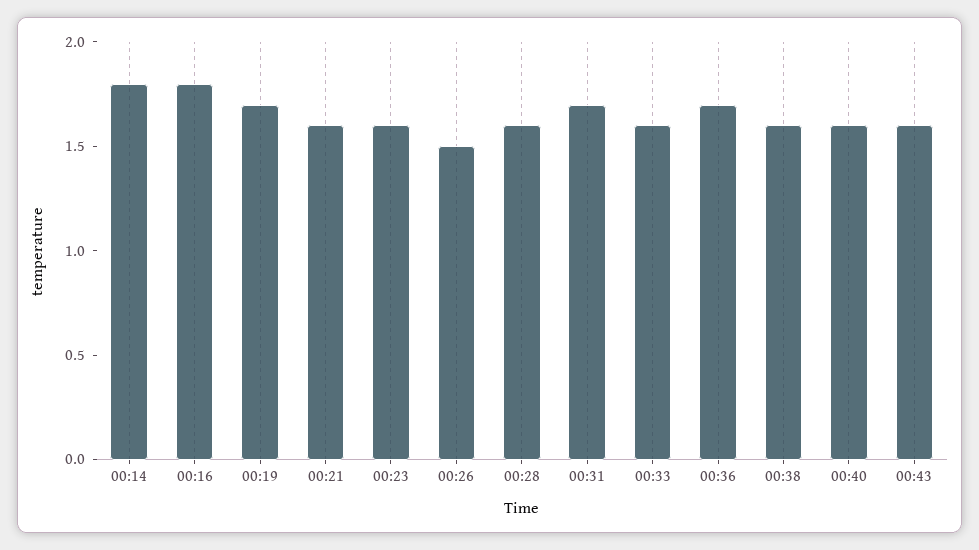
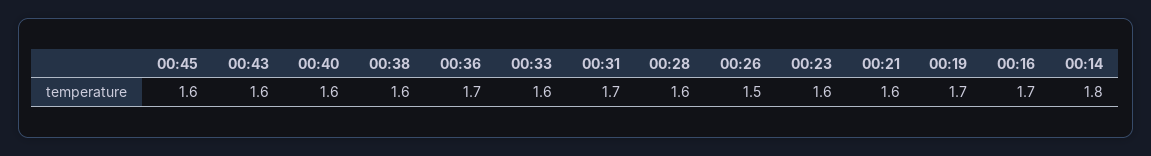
00:16: 1.8 -> 1.7
00:45: none -> 1.6

